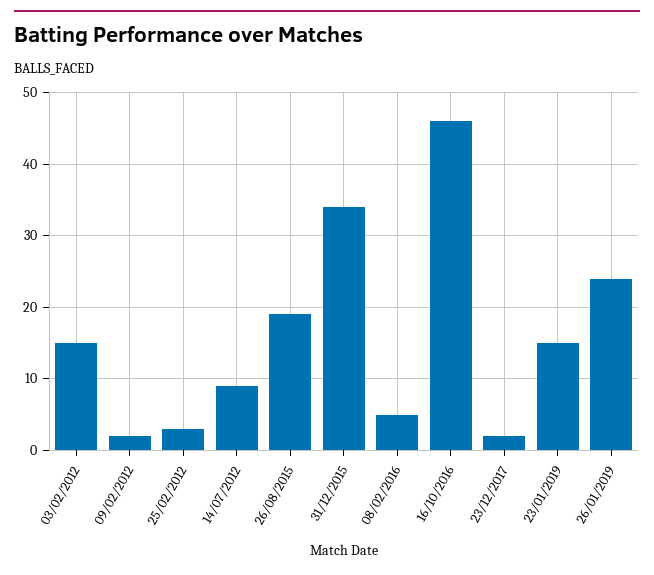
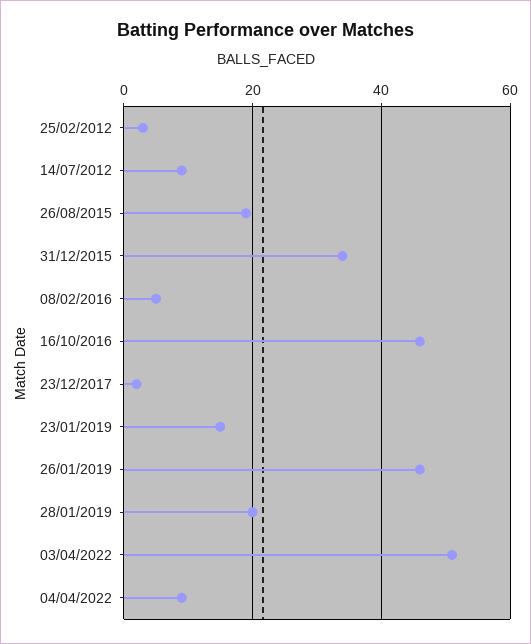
03/02/2012: 15 -> none
09/02/2012: 2 -> none
26/01/2019: 24 -> 45
28/01/2019: none -> 20
03/04/2022: none -> 50
04/04/2022: none -> 10

